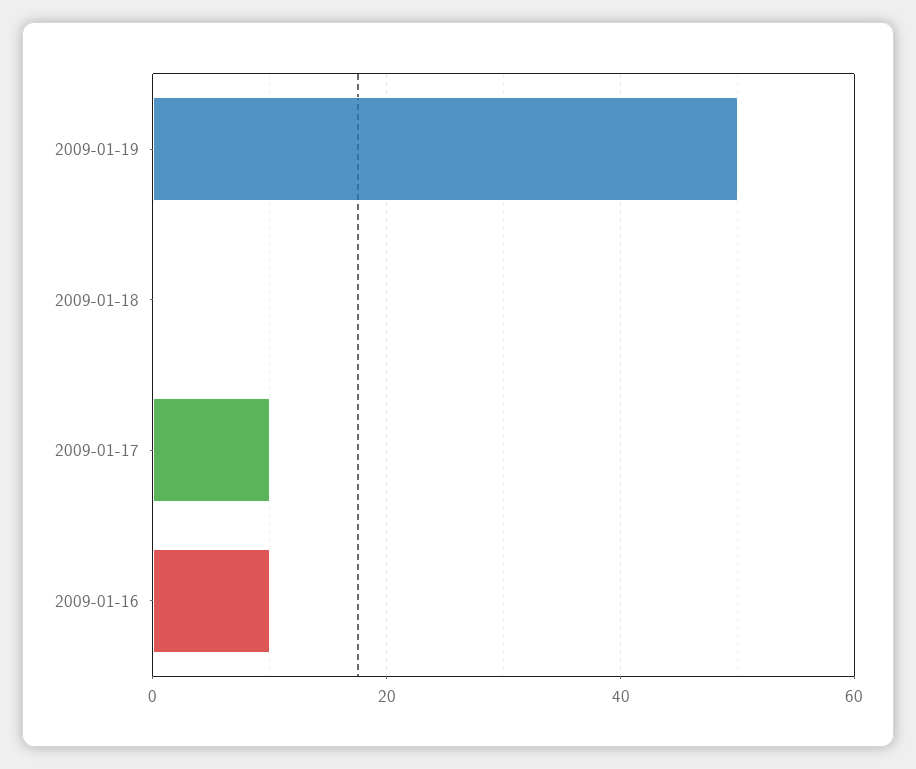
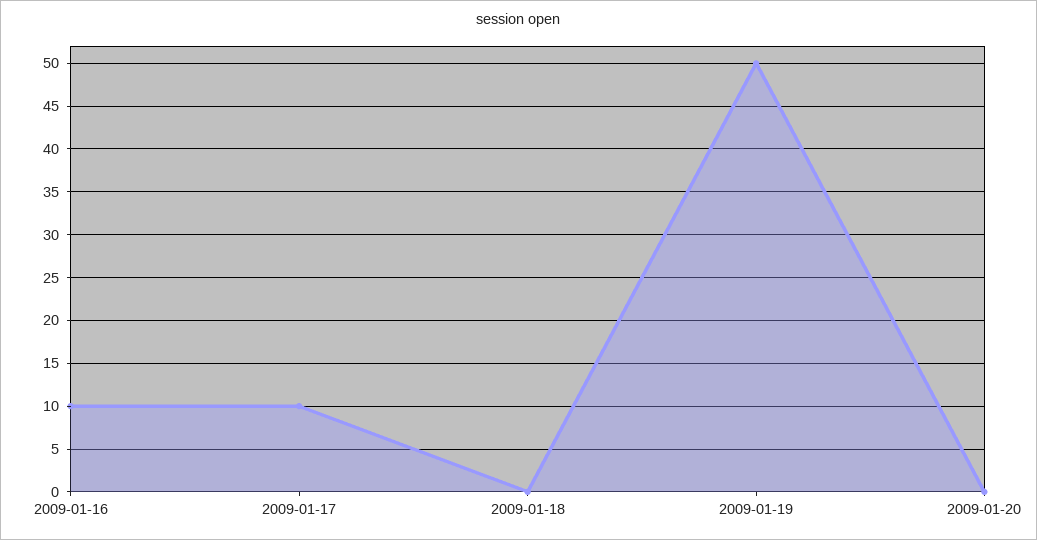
2009-01-20: none -> 0

